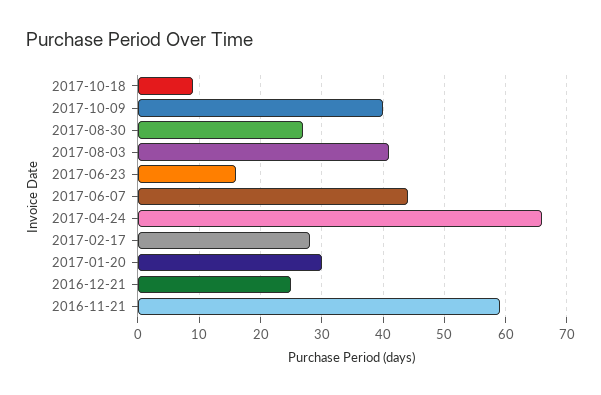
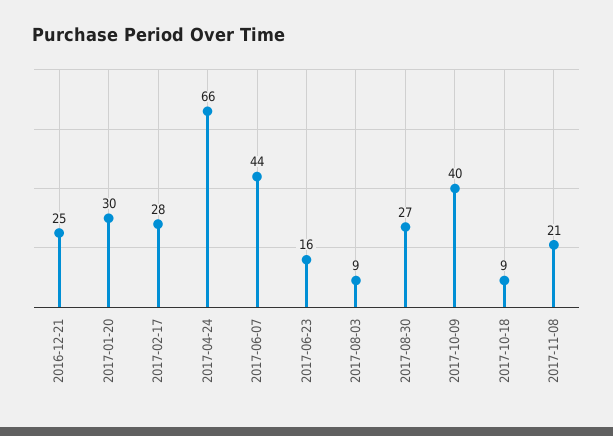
2017-08-03: 41 -> 9
2016-11-21: 59 -> none
2017-11-08: none -> 21

